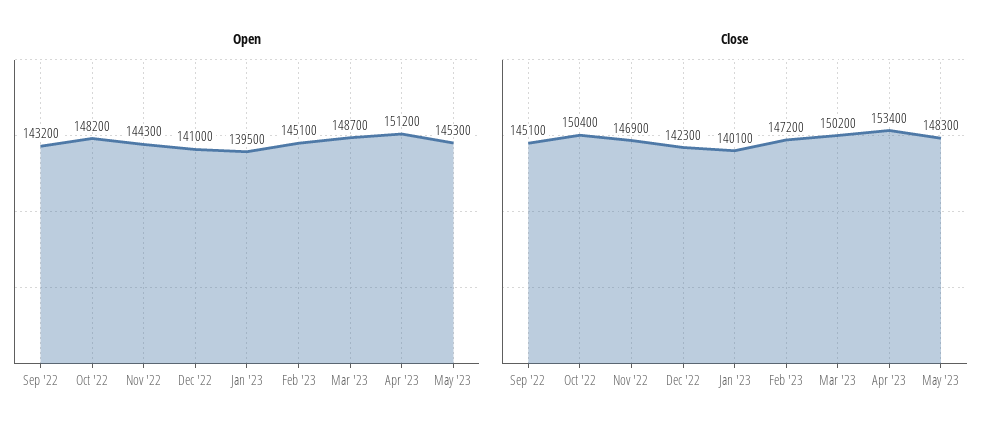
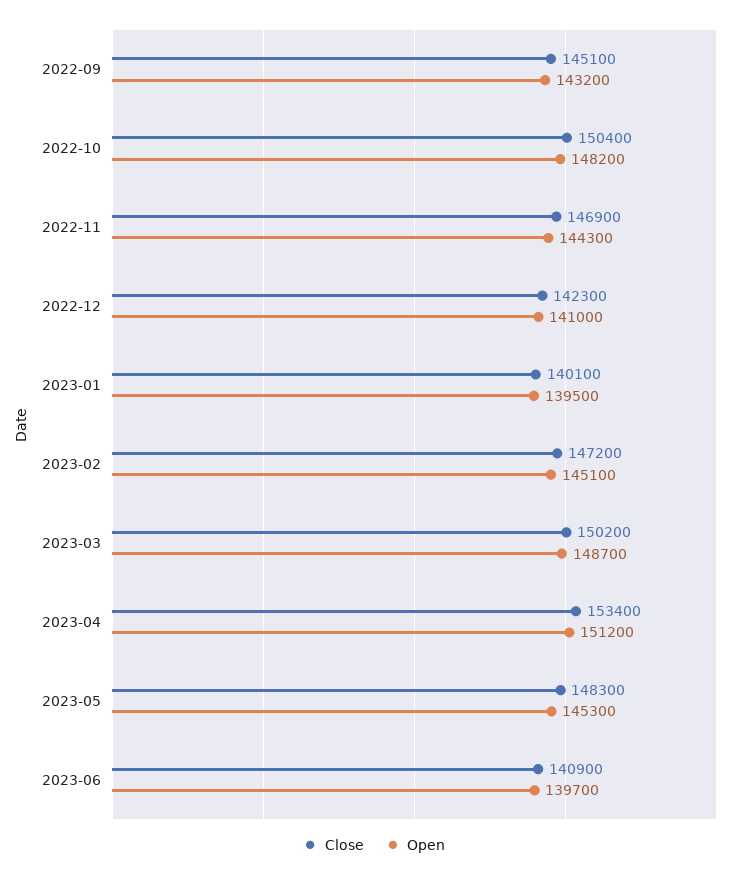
Close, 2023-06: none -> 140900
Open, 2023-06: none -> 139700

